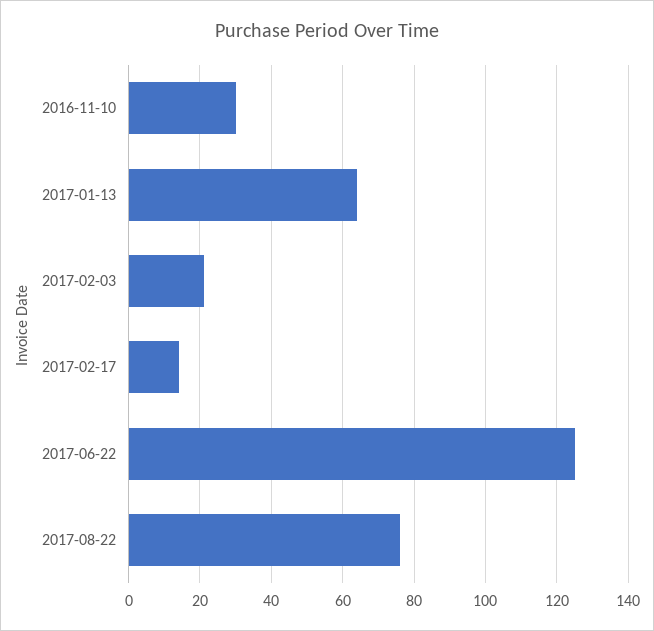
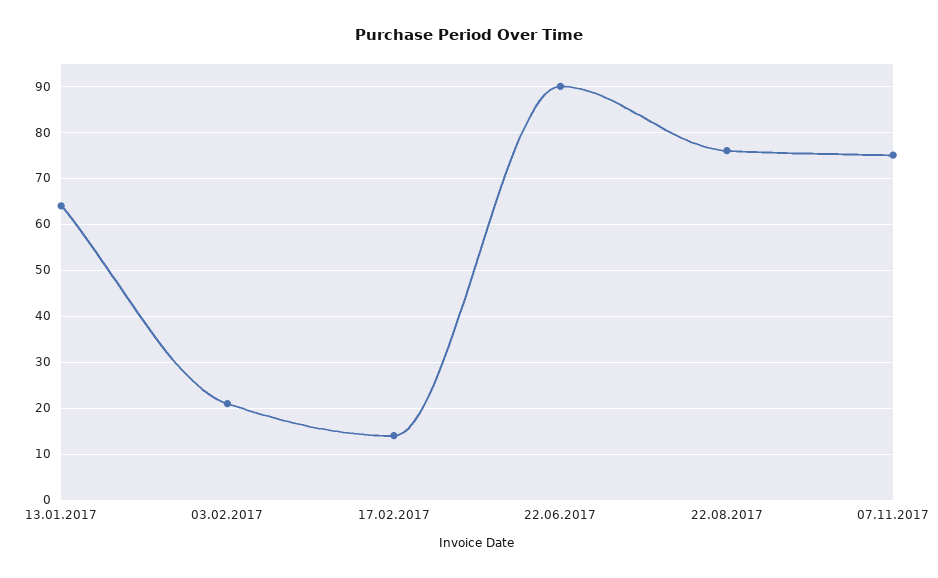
2016-11-10: 30 -> none
2017-06-22: 125 -> 90
07.11.2017: none -> 75

